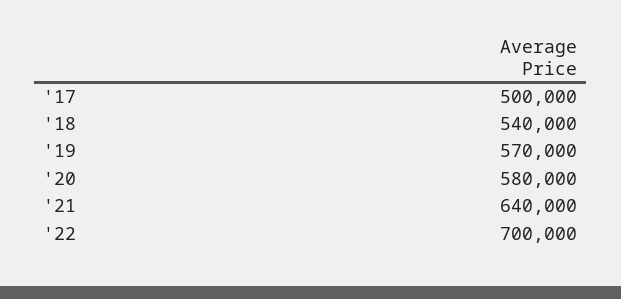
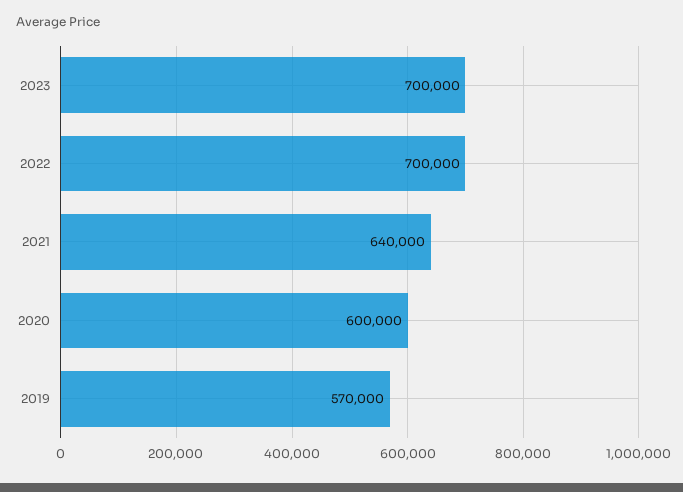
'17: 500000 -> none
'18: 540000 -> none
'20: 580000 -> 600000
2023: none -> 700000

